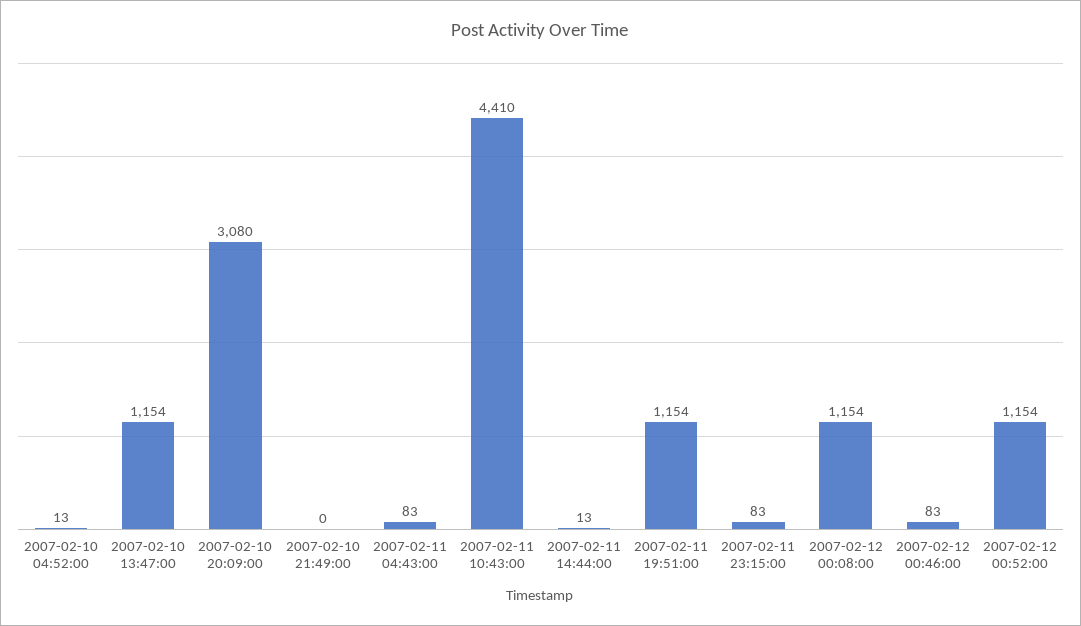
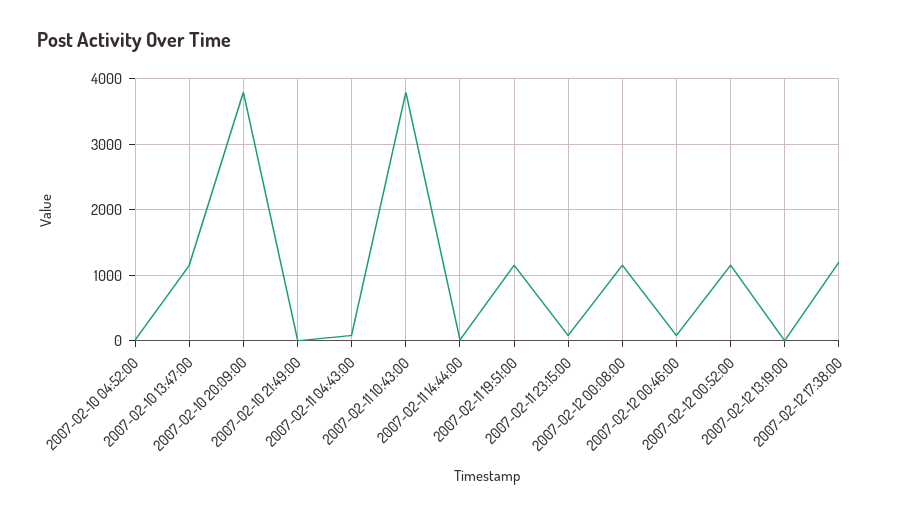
2007-02-10 20:09:00: 3080 -> 3800
2007-02-11 10:43:00: 4410 -> 3800
2007-02-12 13:19:00: none -> 0
2007-02-12 17:38:00: none -> 1200

